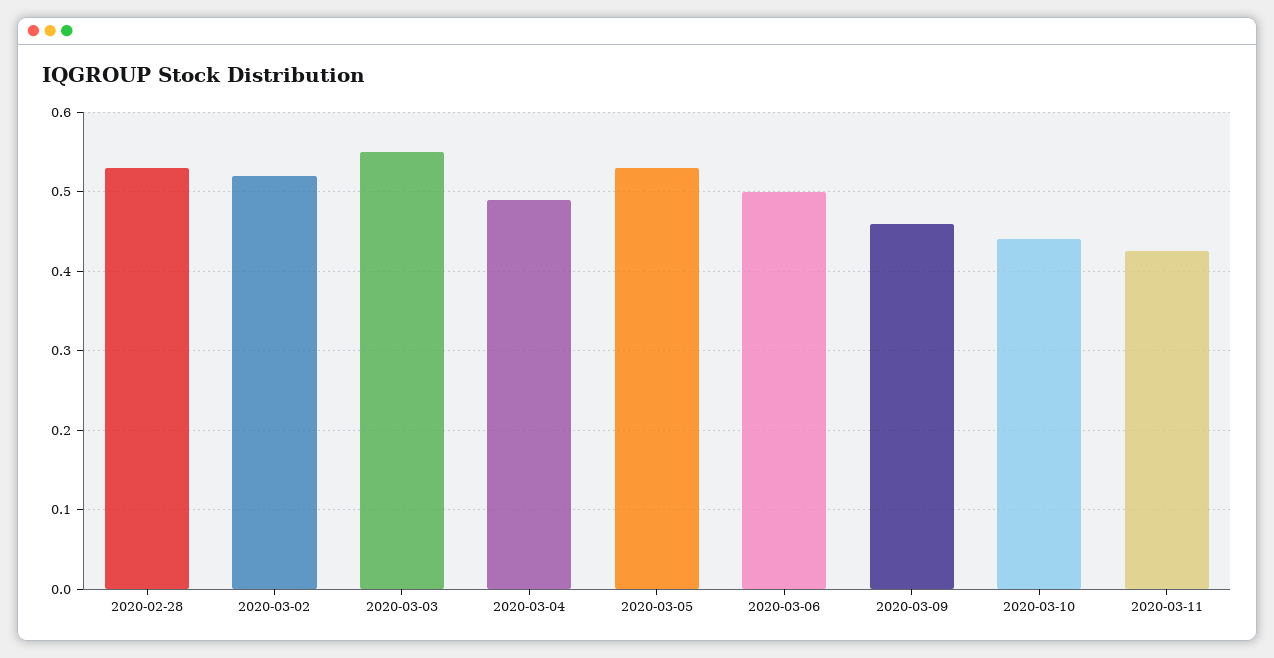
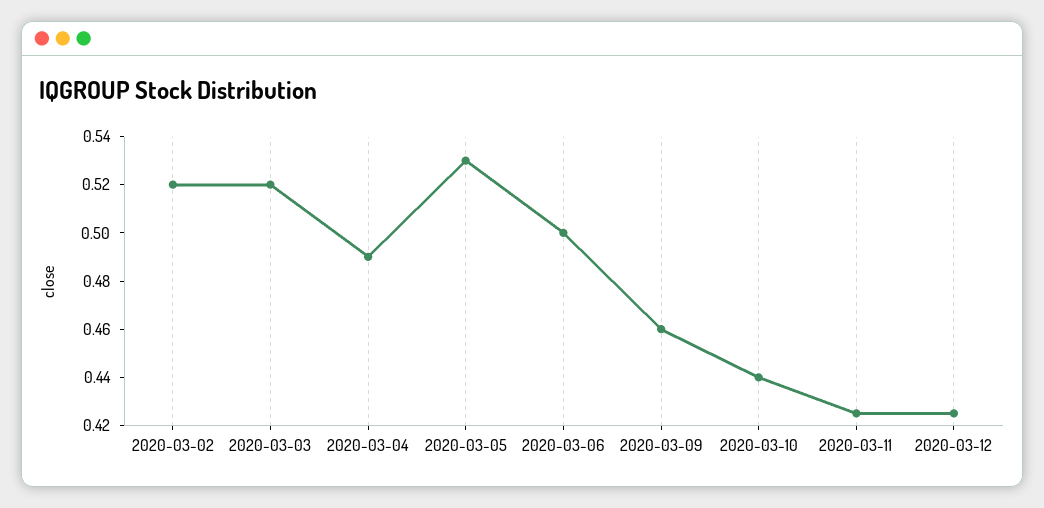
2020-02-28: 0.53 -> none
2020-03-03: 0.55 -> 0.52
2020-03-12: none -> 0.425

